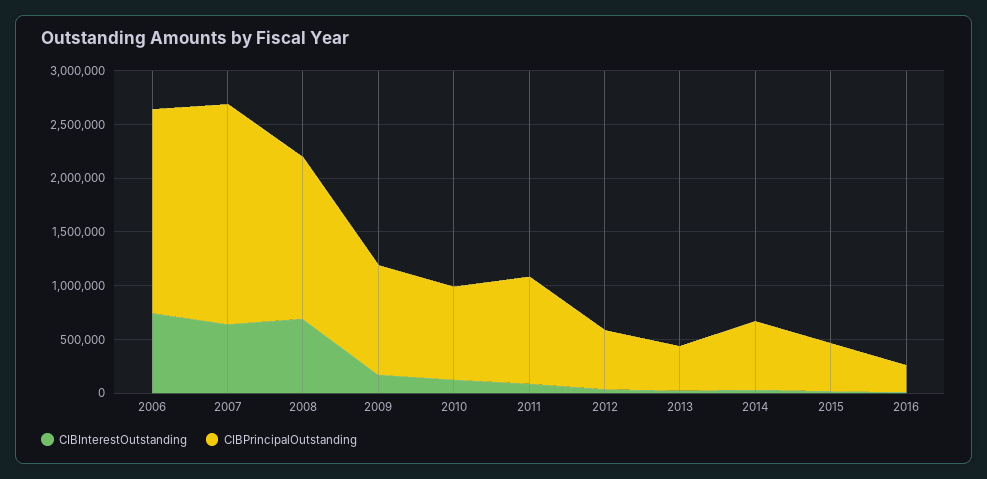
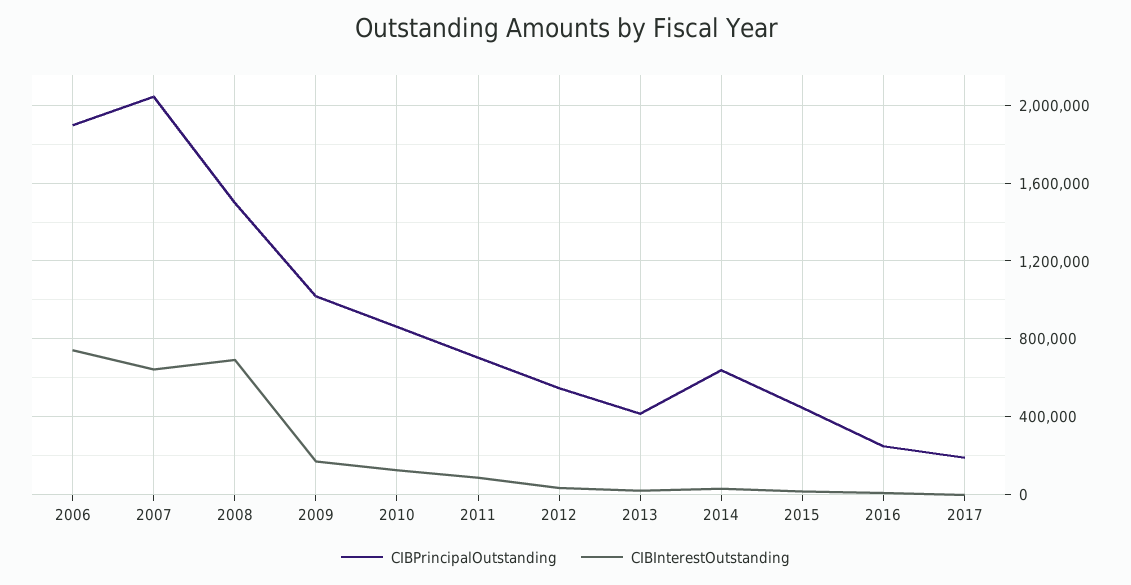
CIBPrincipalOutstanding, 2011: 1000000 -> 700000
CIBPrincipalOutstanding, 2017: none -> 200000
CIBInterestOutstanding, 2017: none -> 0

